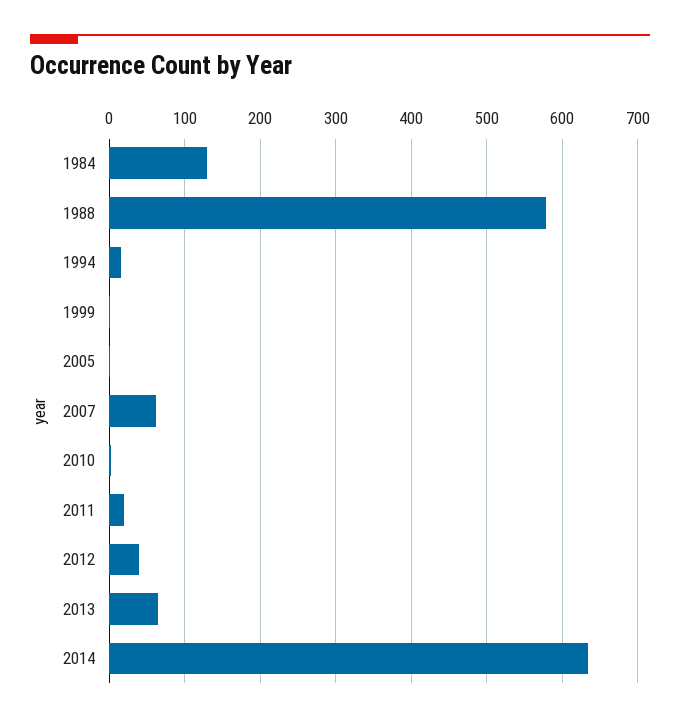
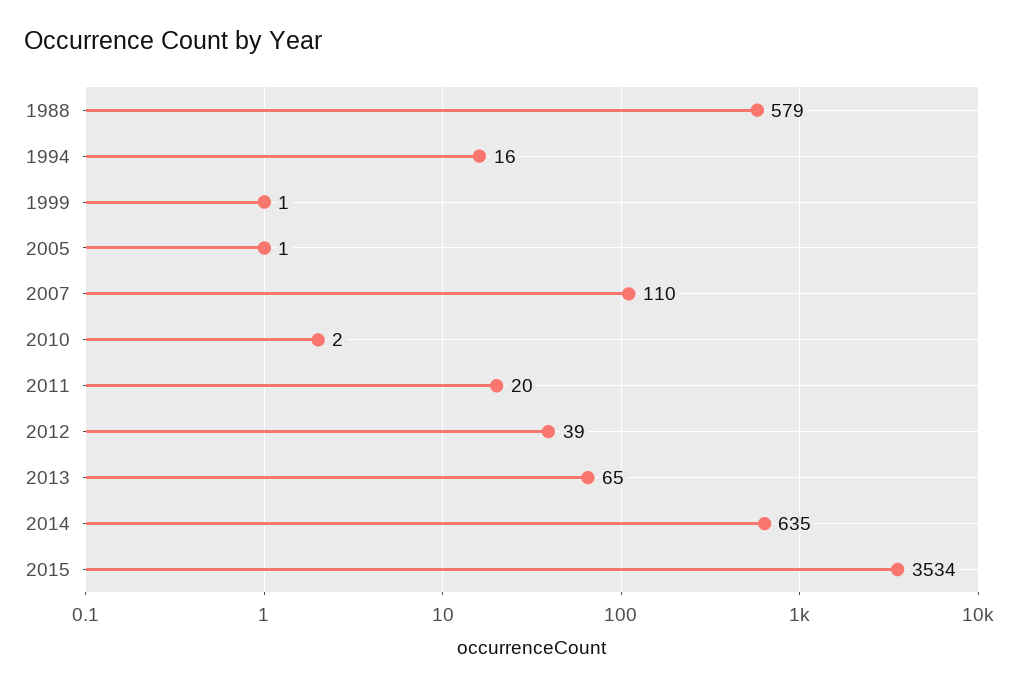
1984: 130 -> none
2007: 60 -> 110
2015: none -> 3534

